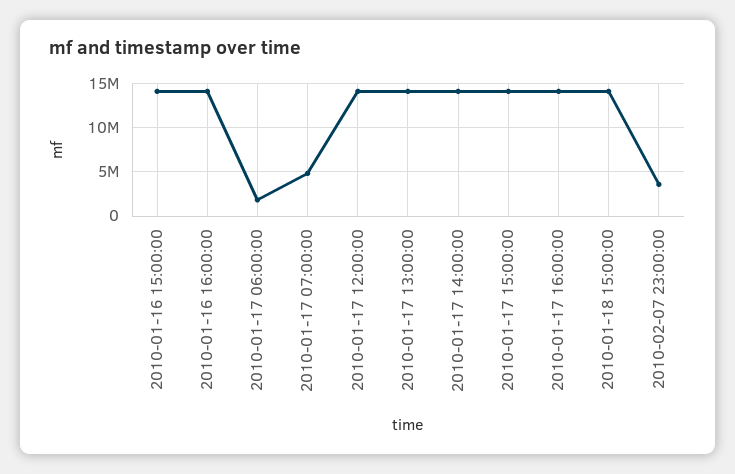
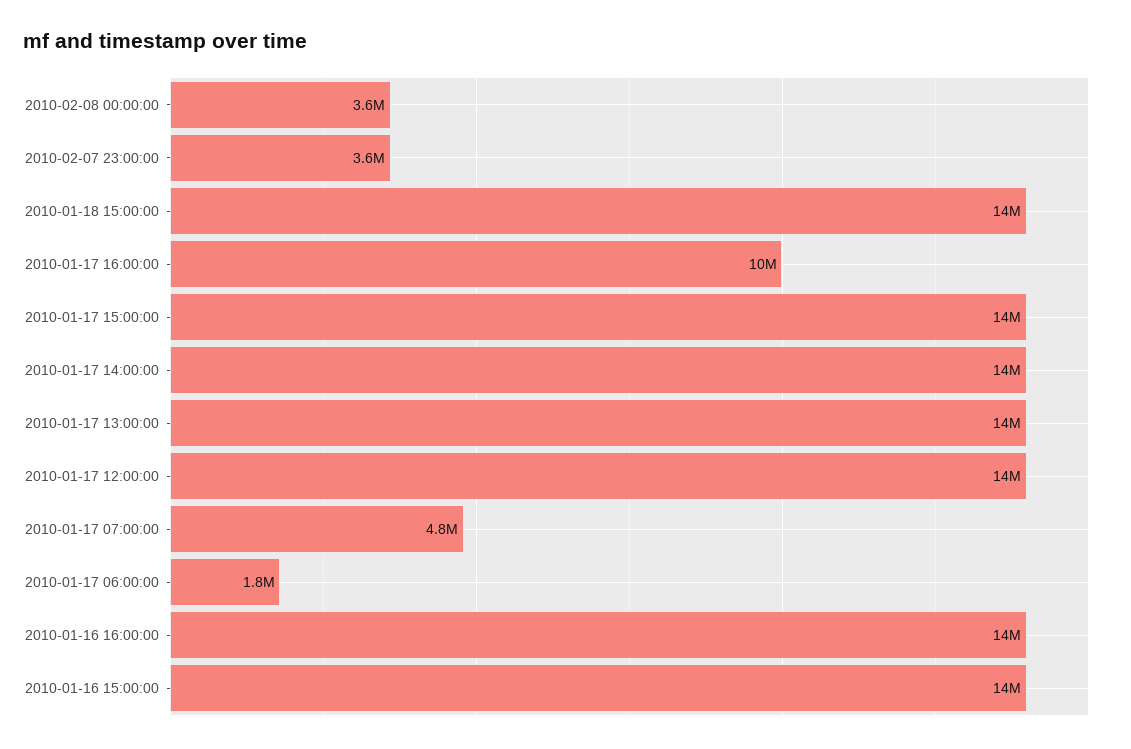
2010-01-17 16:00:00: 14000000 -> 10000000
2010-02-08 00:00:00: none -> 3600000

